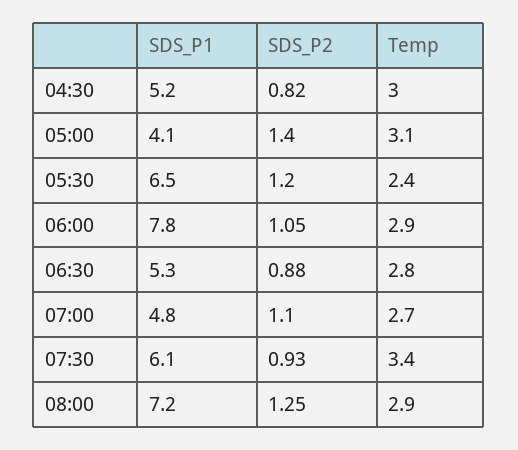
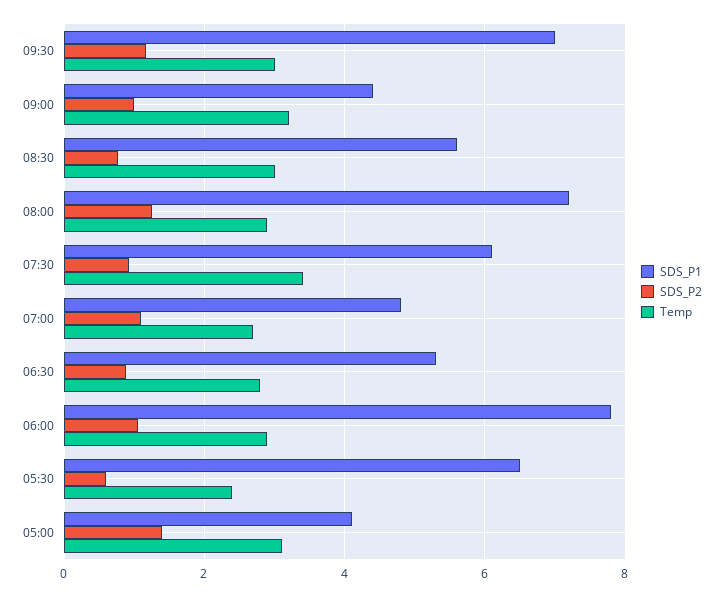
SDS_P1, 04:30: 5.2 -> none
SDS_P2, 04:30: 0.82 -> none
Temp, 04:30: 3 -> none
SDS_P2, 05:30: 1.2 -> 0.6
SDS_P1, 09:30: none -> 7
SDS_P2, 09:30: none -> 1.2
Temp, 09:30: none -> 3
SDS_P1, 09:00: none -> 4.4
SDS_P2, 09:00: none -> 1
Temp, 09:00: none -> 3.2
SDS_P1, 08:30: none -> 5.6
SDS_P2, 08:30: none -> 0.8
Temp, 08:30: none -> 3

